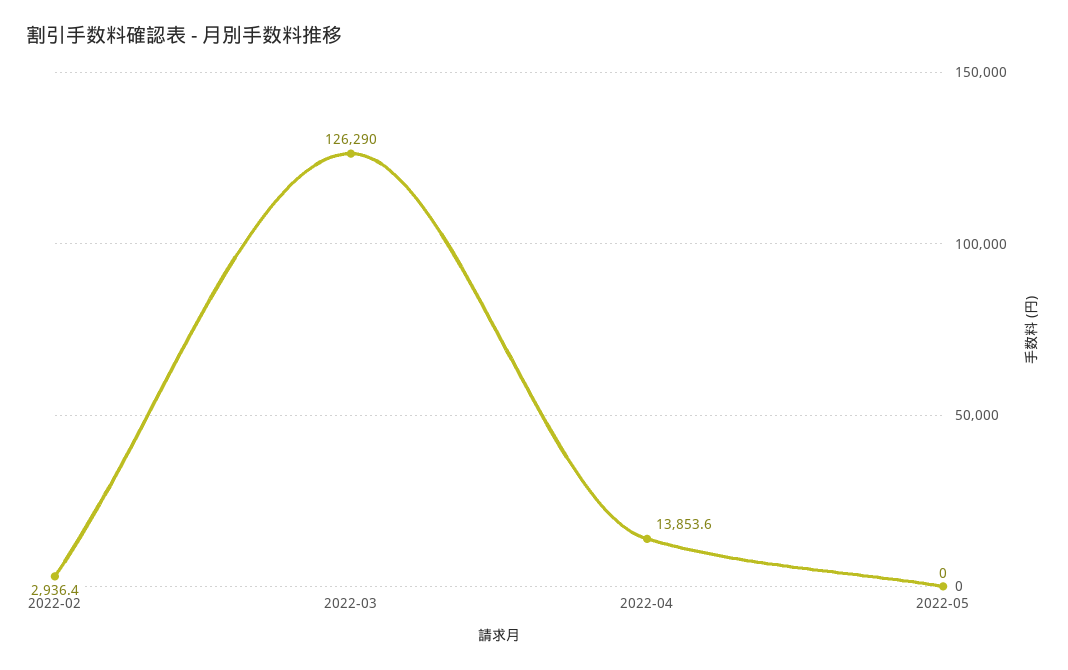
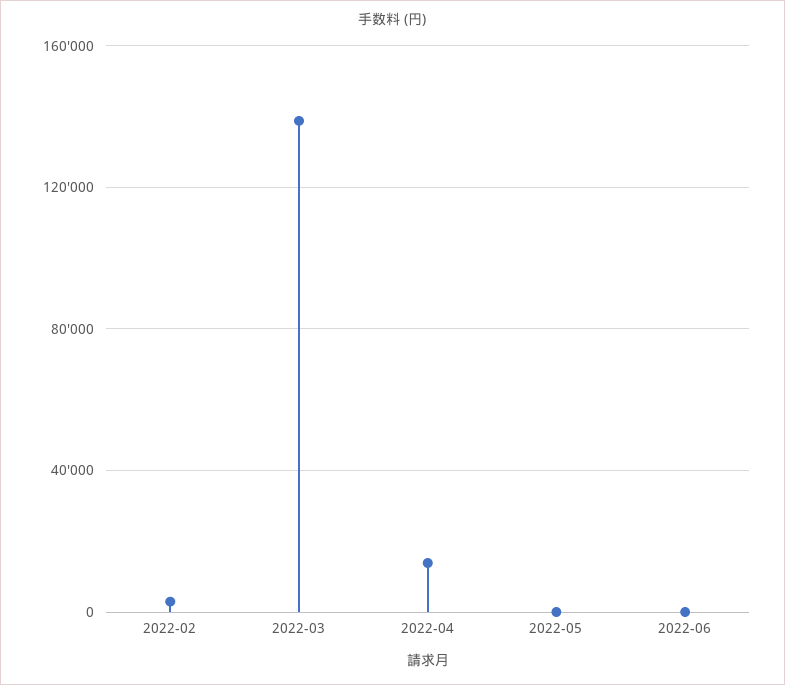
2022-03: 126290 -> 140000
2022-06: none -> 0

